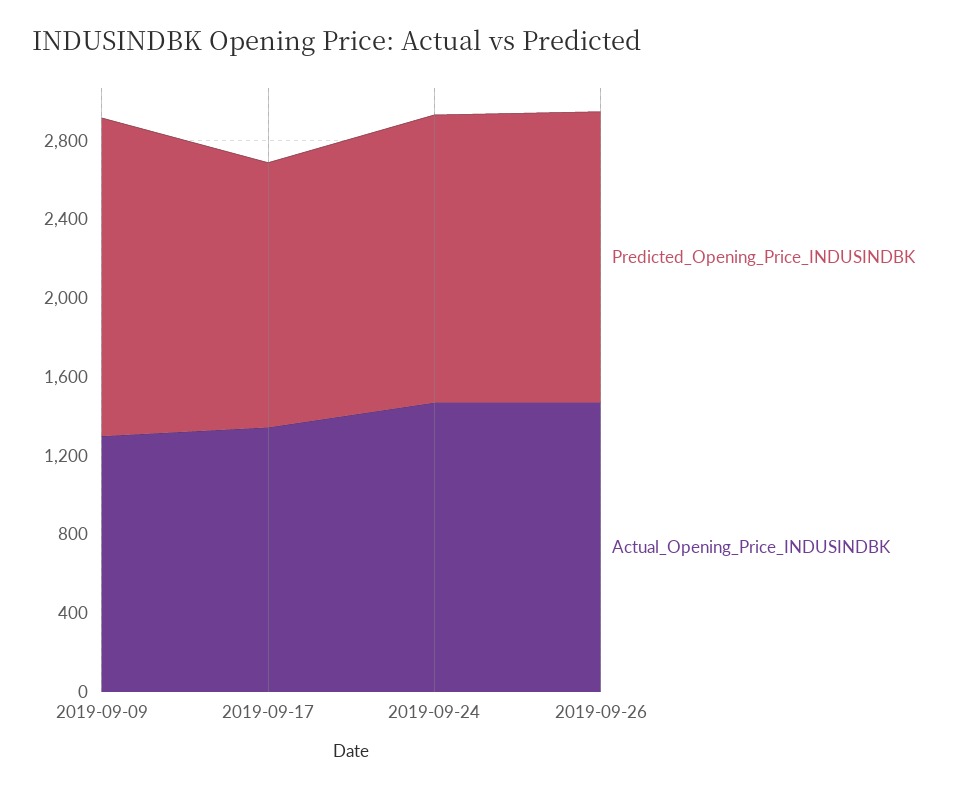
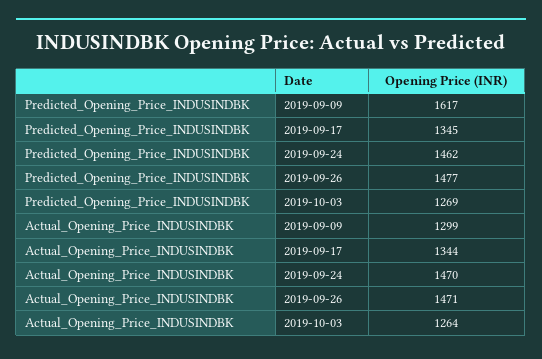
Predicted_Opening_Price_INDUSINDBK, 2019-10-03: none -> 1269
Actual_Opening_Price_INDUSINDBK, 2019-10-03: none -> 1264

